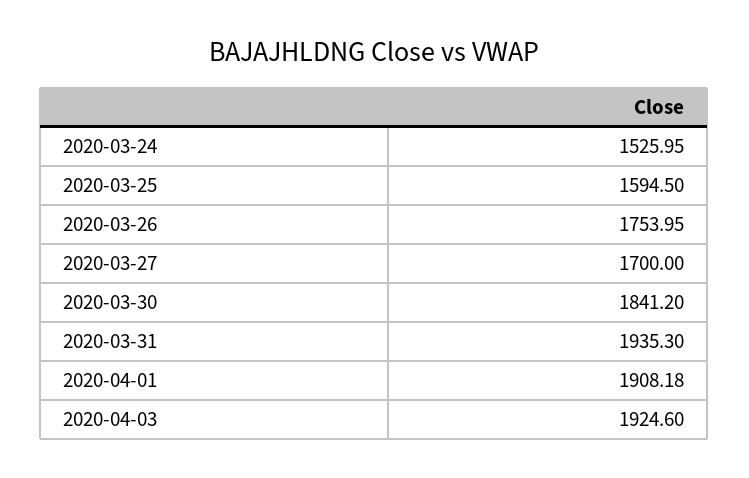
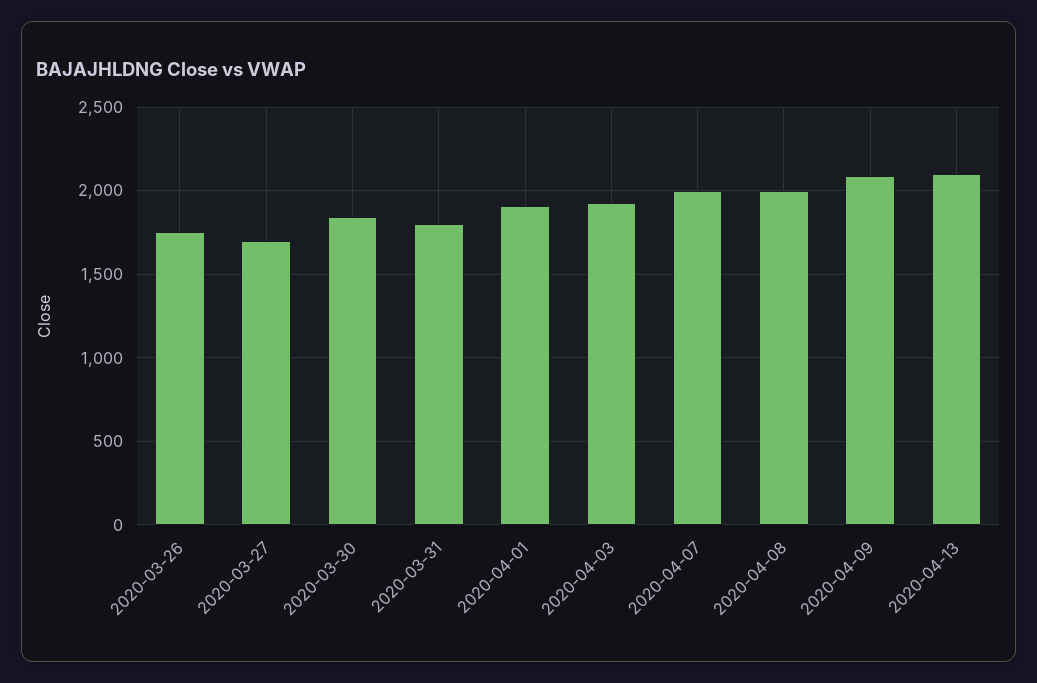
2020-03-24: 1525.95 -> none
2020-03-25: 1594.5 -> none
2020-03-31: 1935.3 -> 1800
2020-04-07: none -> 2000
2020-04-08: none -> 2000
2020-04-09: none -> 2100
2020-04-13: none -> 2100

